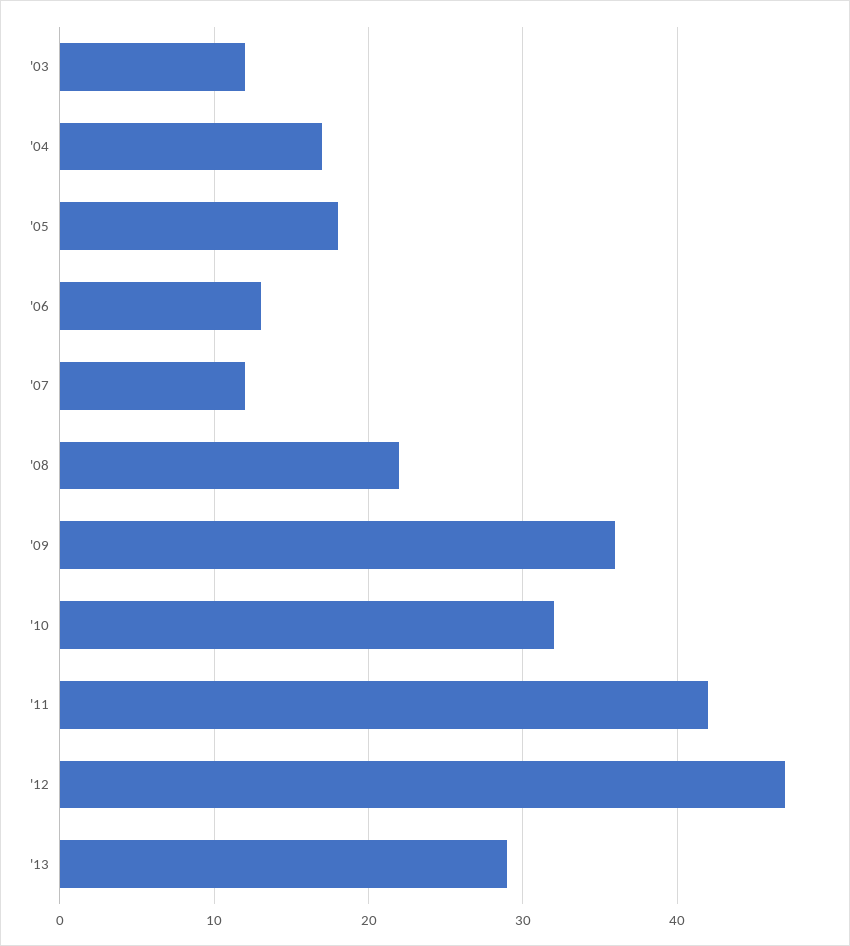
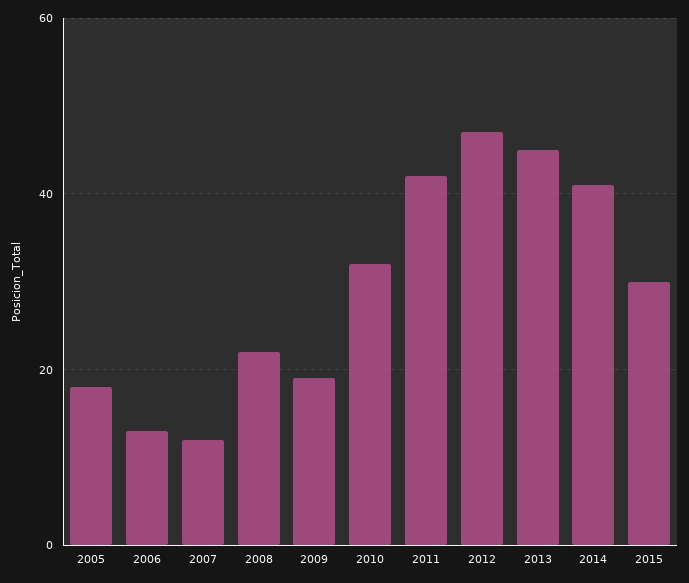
'03: 12 -> none
'04: 17 -> none
'09: 36 -> 20
'13: 29 -> 45
2014: none -> 40
2015: none -> 30

